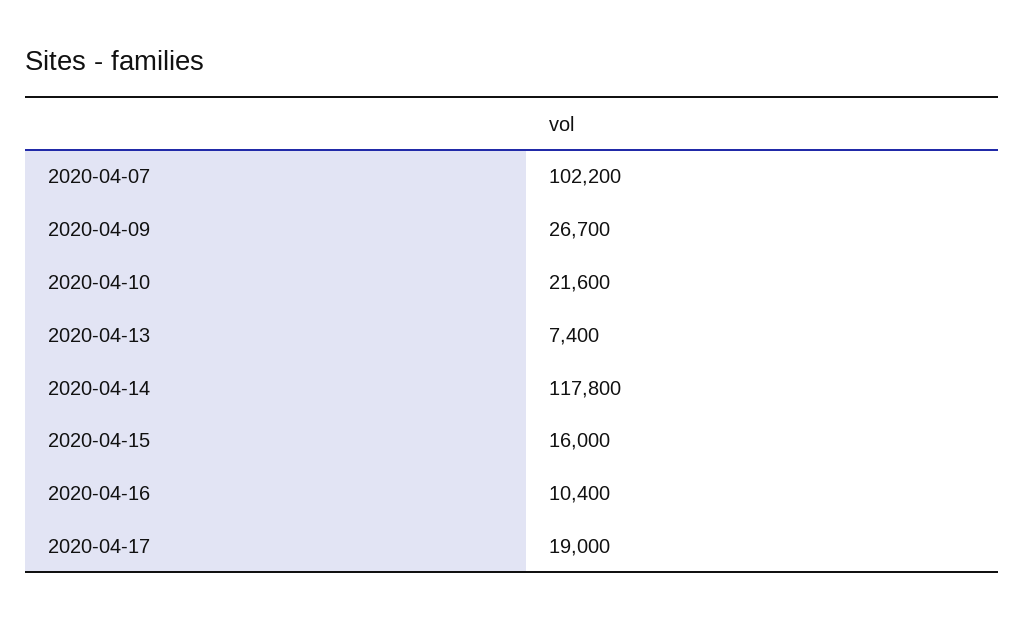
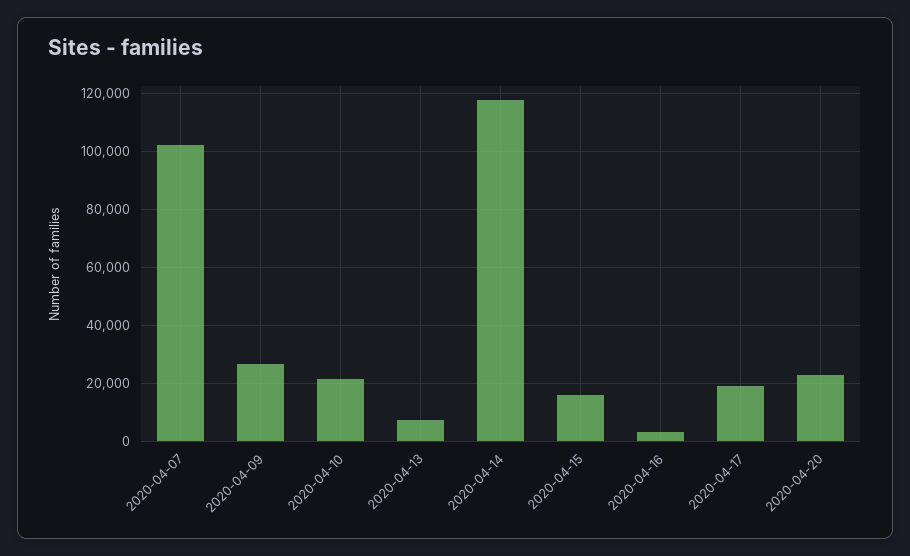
2020-04-16: 10400 -> 2500
2020-04-20: none -> 22500

